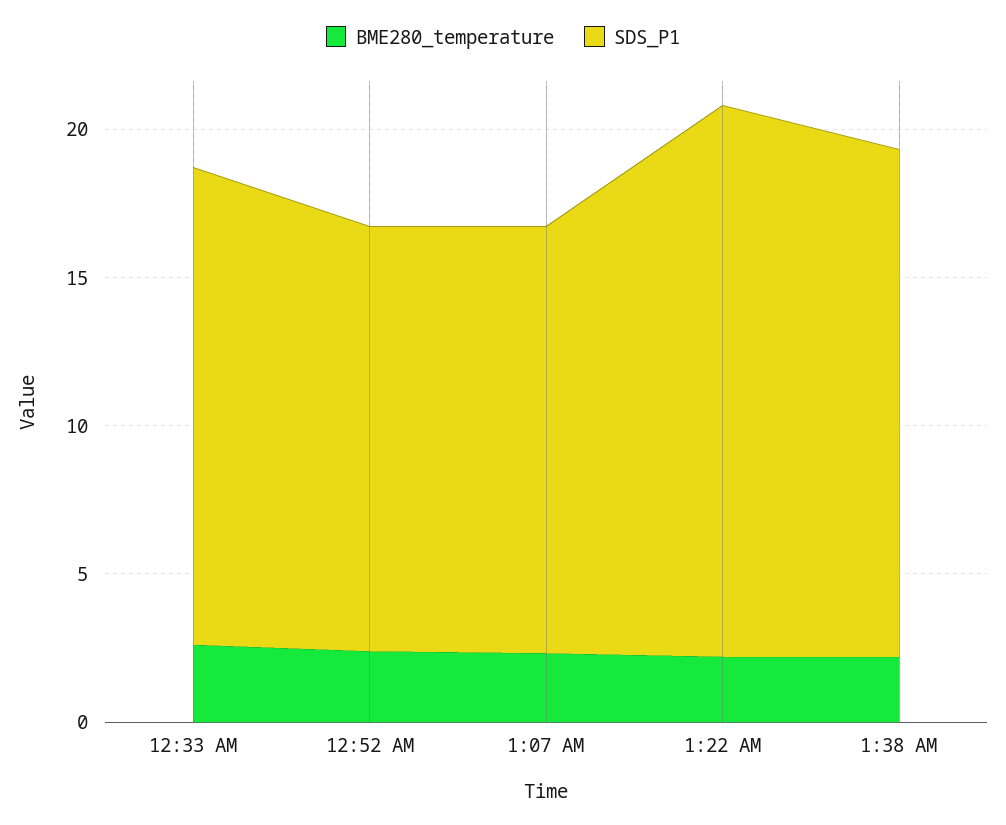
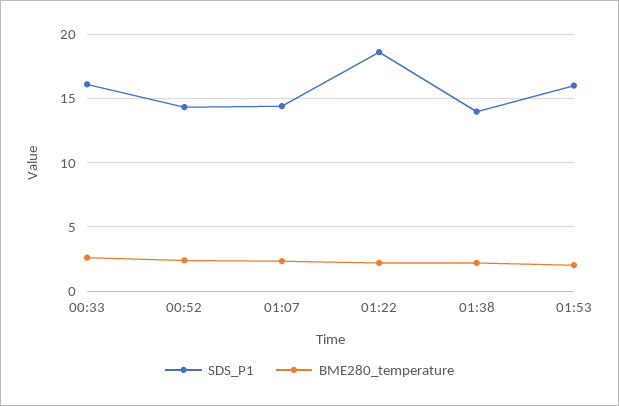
SDS_P1, 1:38 AM: 17 -> 14
SDS_P1, 01:53: none -> 16
BME280_temperature, 01:53: none -> 2

